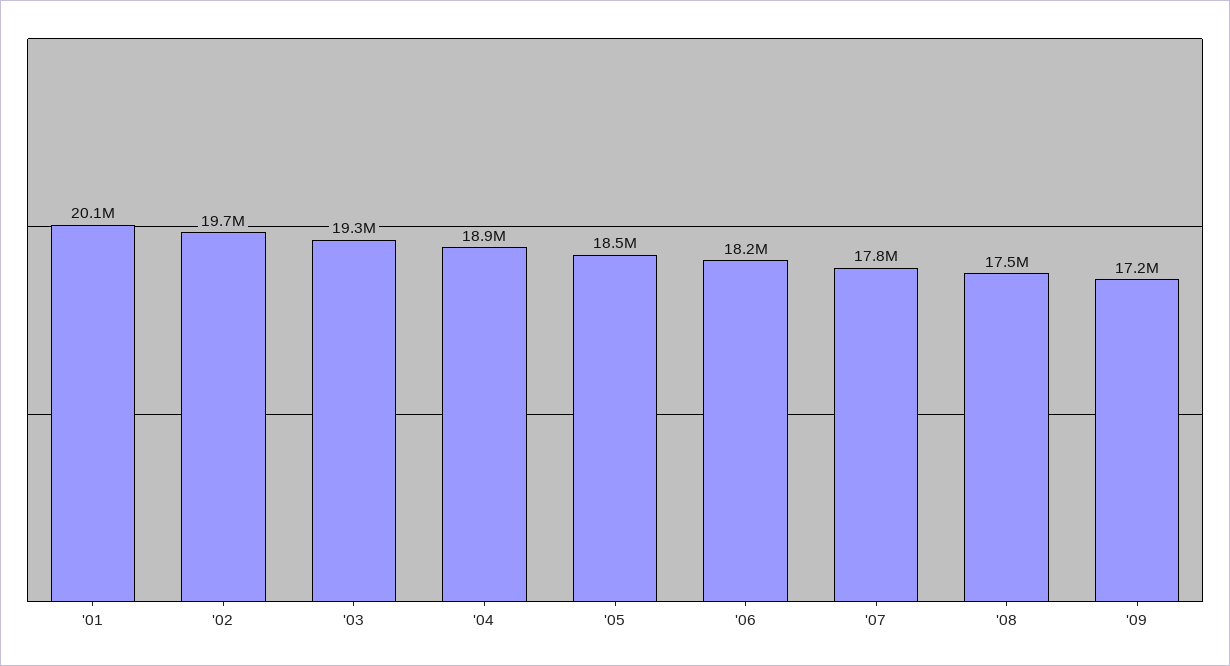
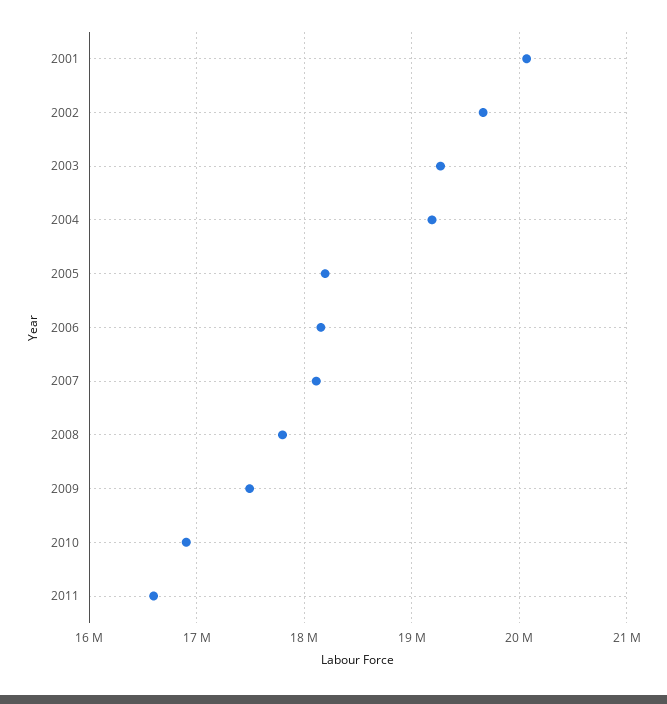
'04: 18900000 -> 19200000
'05: 18500000 -> 18200000
'07: 17800000 -> 18100000
'08: 17500000 -> 17800000
'09: 17200000 -> 17500000
2010: none -> 16900000
2011: none -> 16600000

